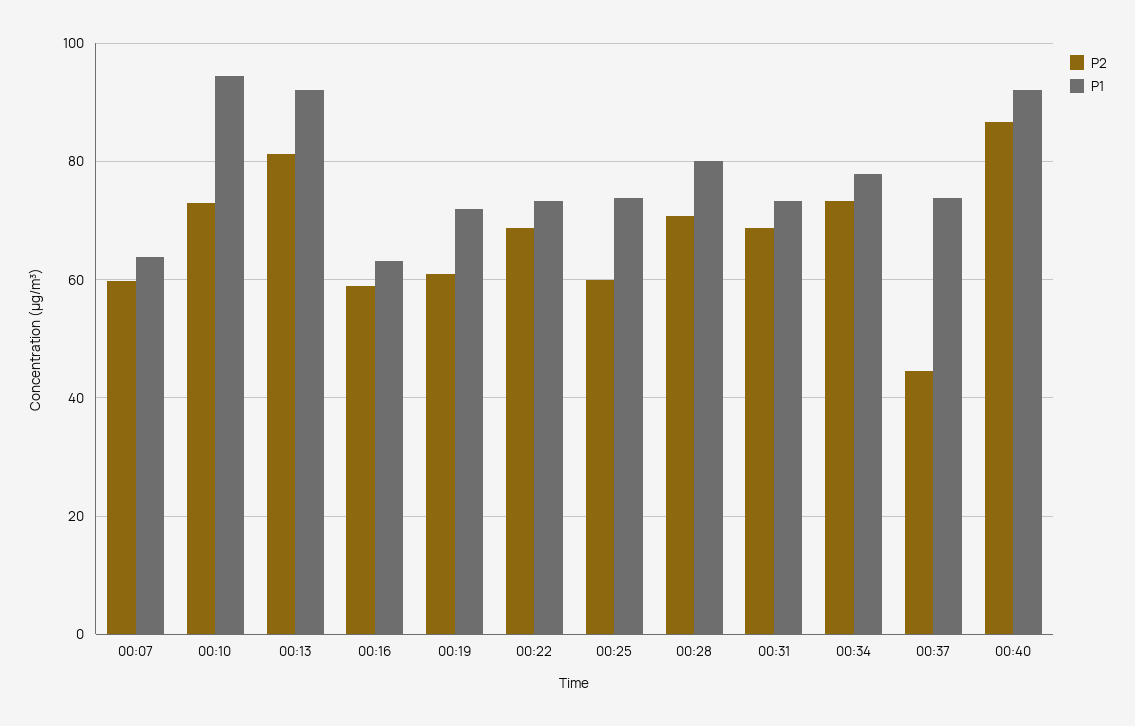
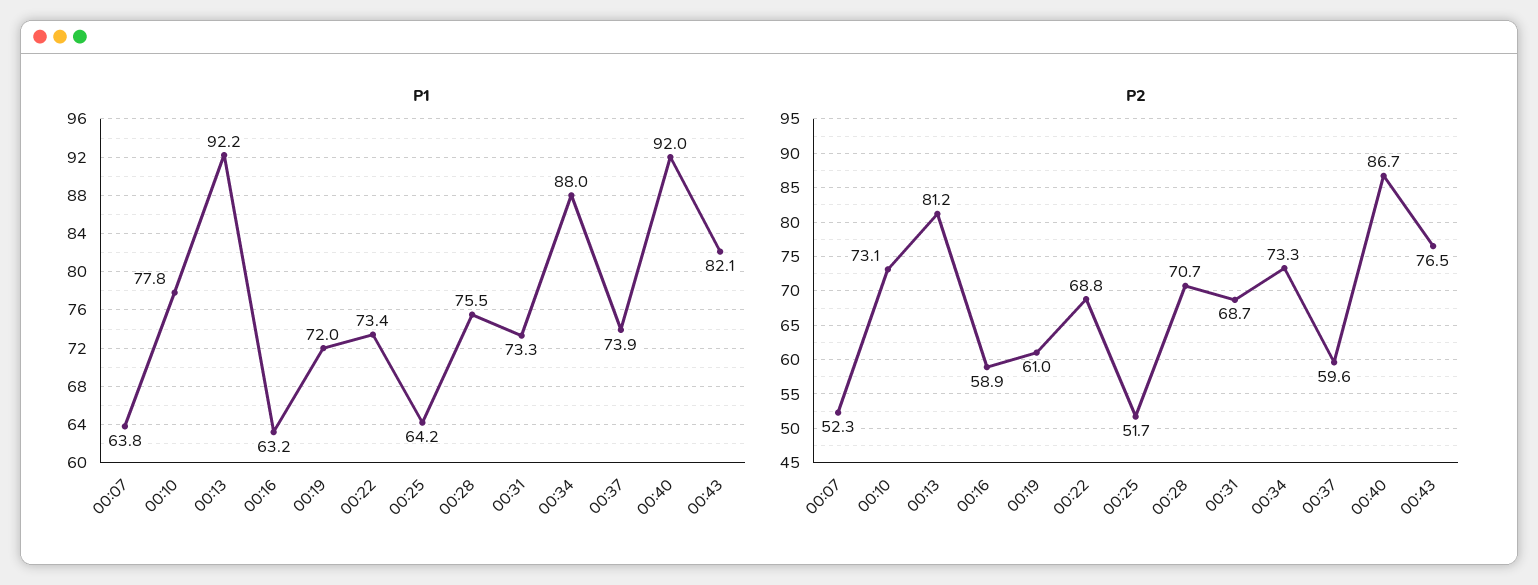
P2, 00:07: 60 -> 52.3
P1, 00:10: 94 -> 77.8
P2, 00:25: 60 -> 51.7
P1, 00:25: 74 -> 64.2
P1, 00:28: 80 -> 75.5
P1, 00:34: 78 -> 88
P2, 00:37: 44 -> 59.6
P1, 00:43: none -> 82.1
P2, 00:43: none -> 76.5

